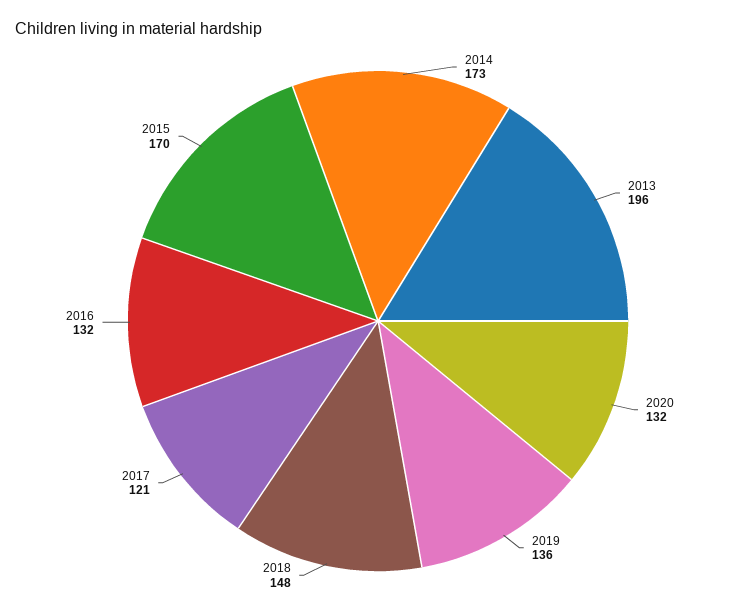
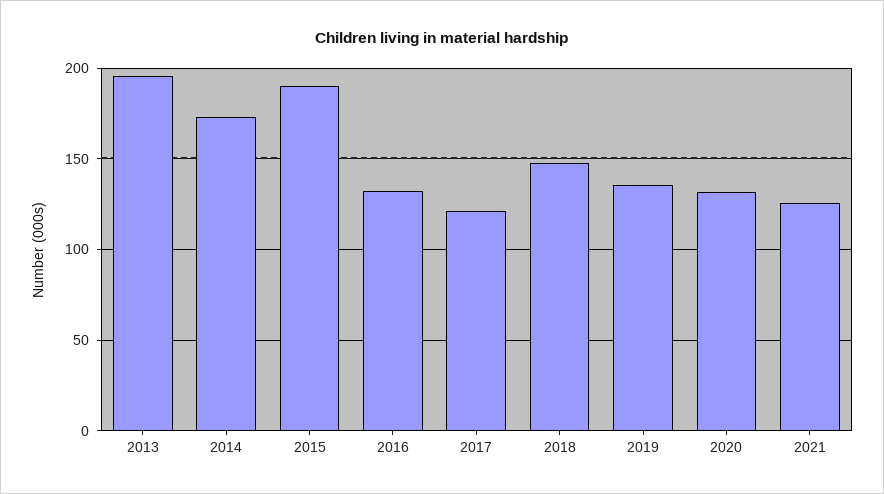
2015: 170 -> 190
2021: none -> 125

